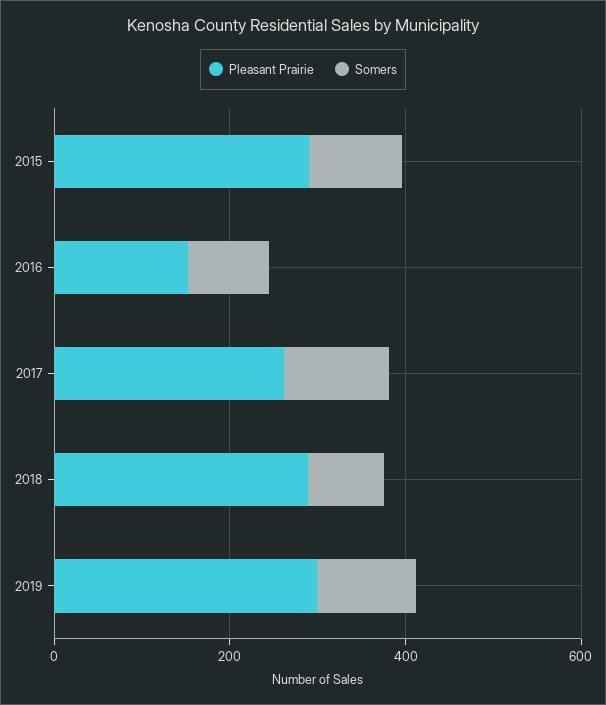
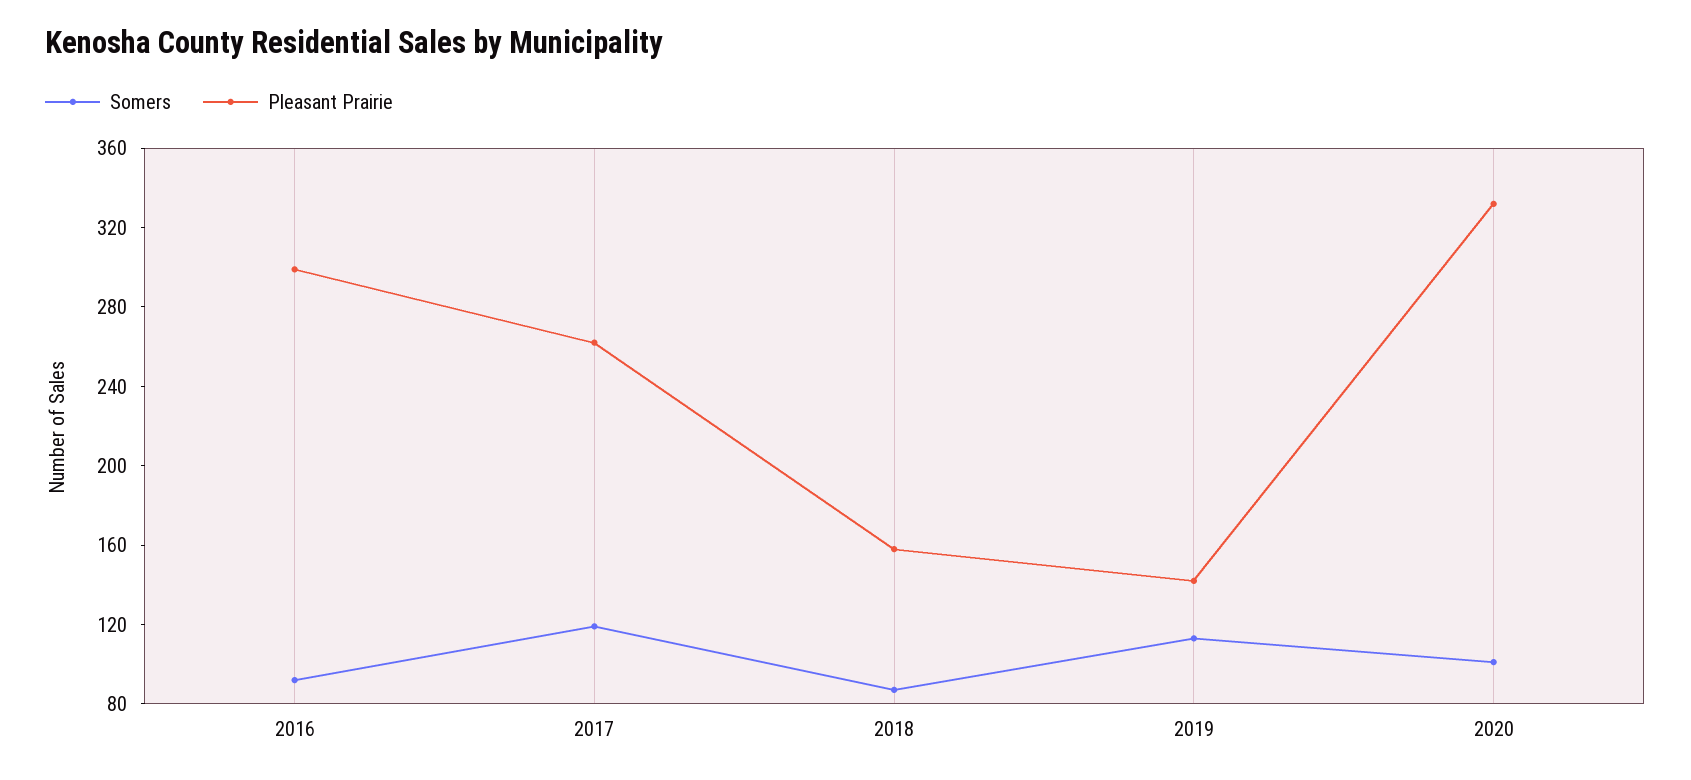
Pleasant Prairie, 2015: 300 -> none
Somers, 2015: 100 -> none
Pleasant Prairie, 2016: 150 -> 300
Pleasant Prairie, 2018: 300 -> 160
Pleasant Prairie, 2019: 300 -> 140
Somers, 2020: none -> 100
Pleasant Prairie, 2020: none -> 330

